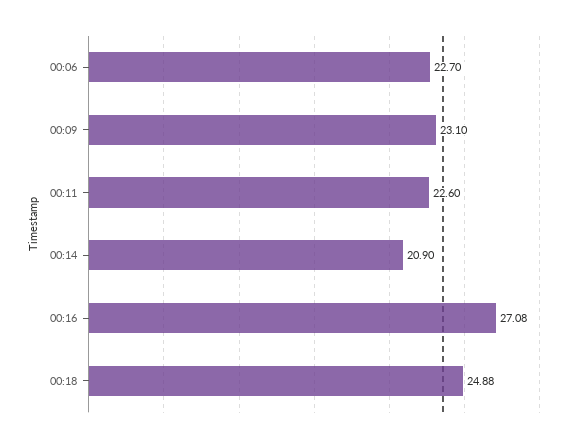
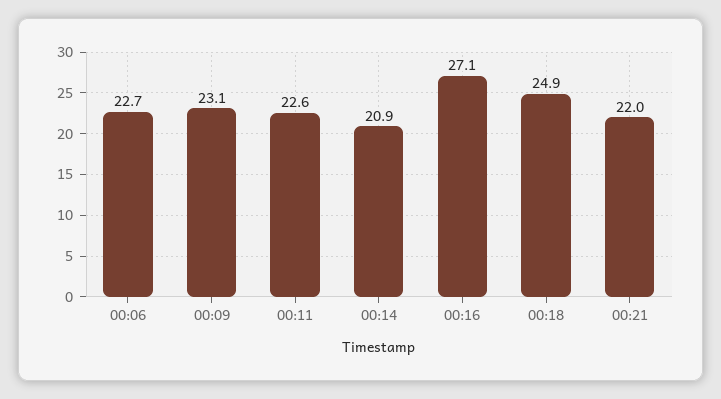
00:21: none -> 22

